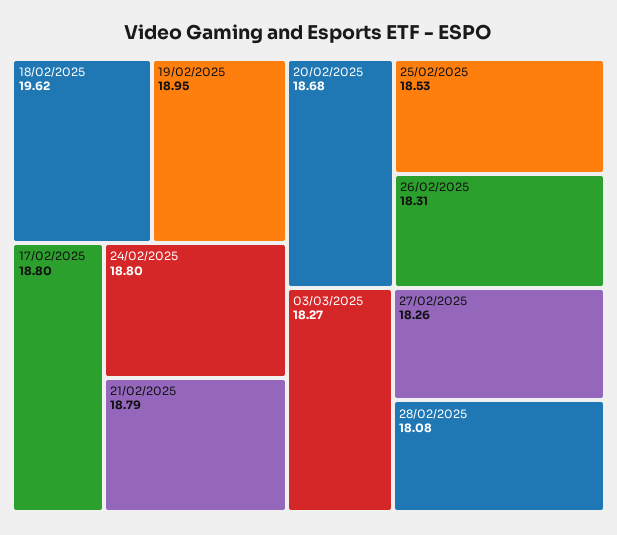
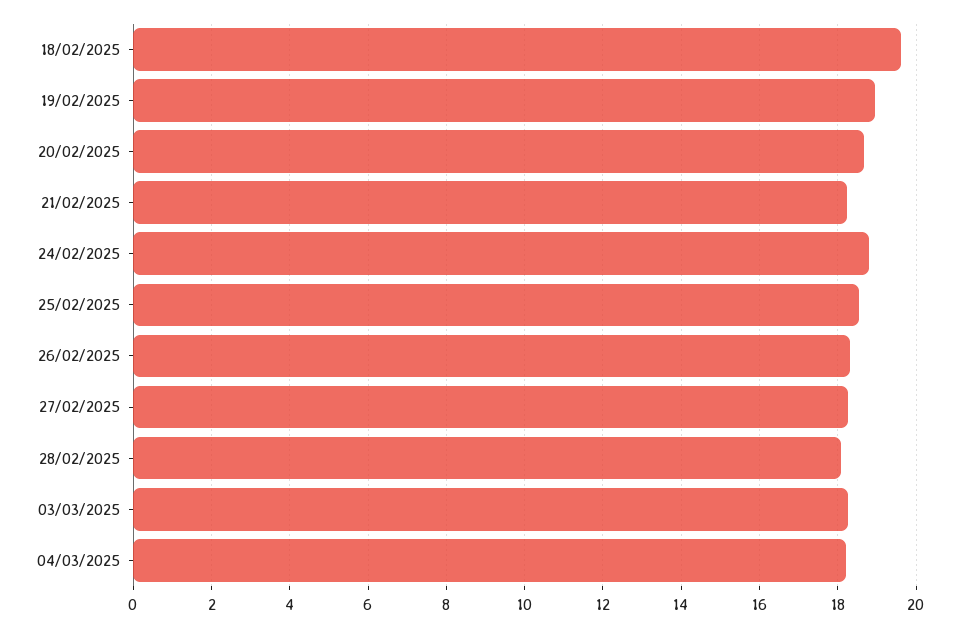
17/02/2025: 18.8 -> none
21/02/2025: 18.79 -> 18.2
04/03/2025: none -> 18.2

